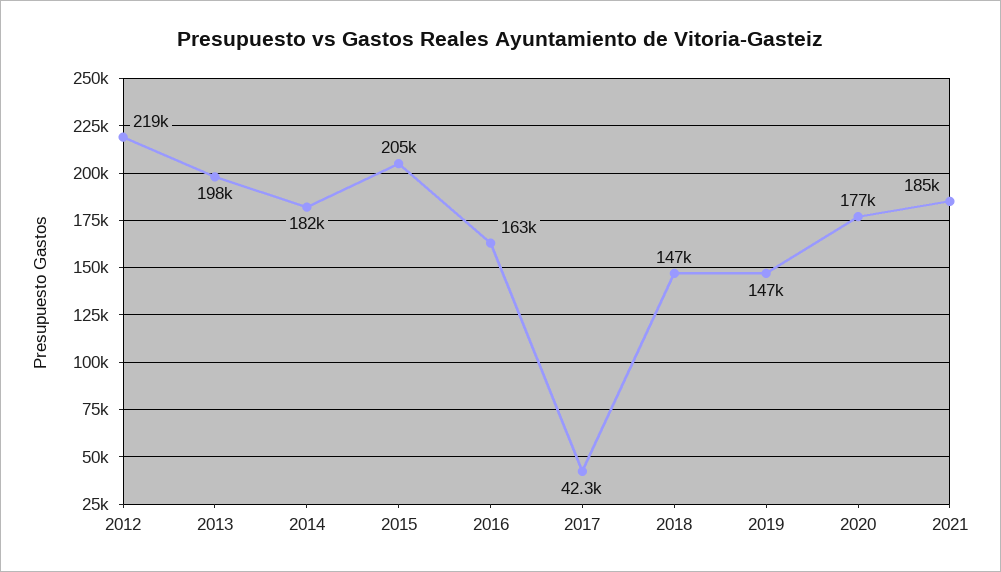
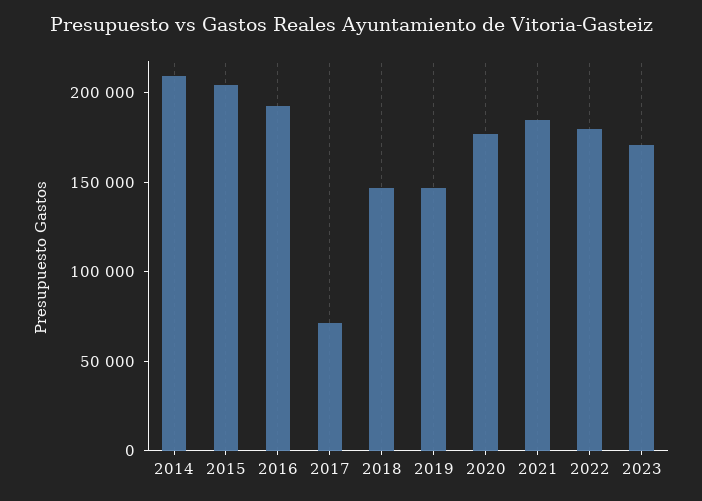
2012: 219000 -> none
2013: 198000 -> none
2014: 182000 -> 210000
2016: 163000 -> 190000
2017: 42300 -> 70000
2022: none -> 180000
2023: none -> 170000

